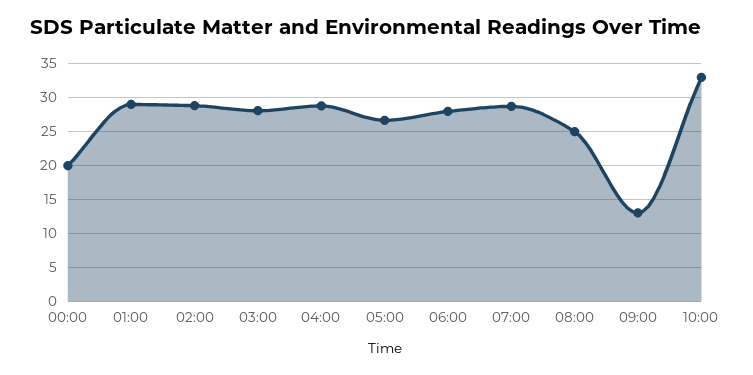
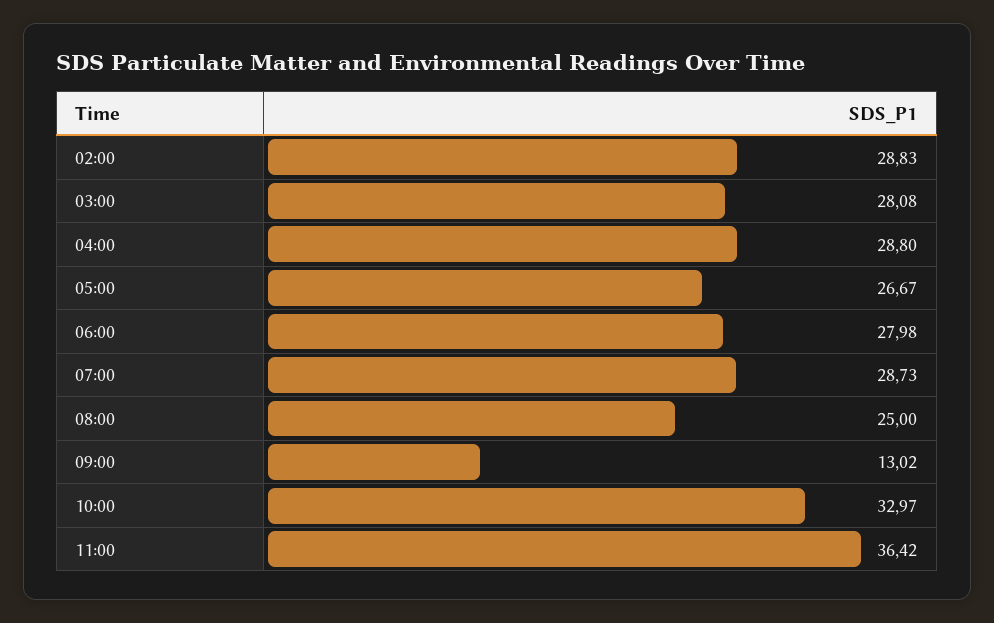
00:00: 20 -> none
01:00: 29 -> none
11:00: none -> 36.42

